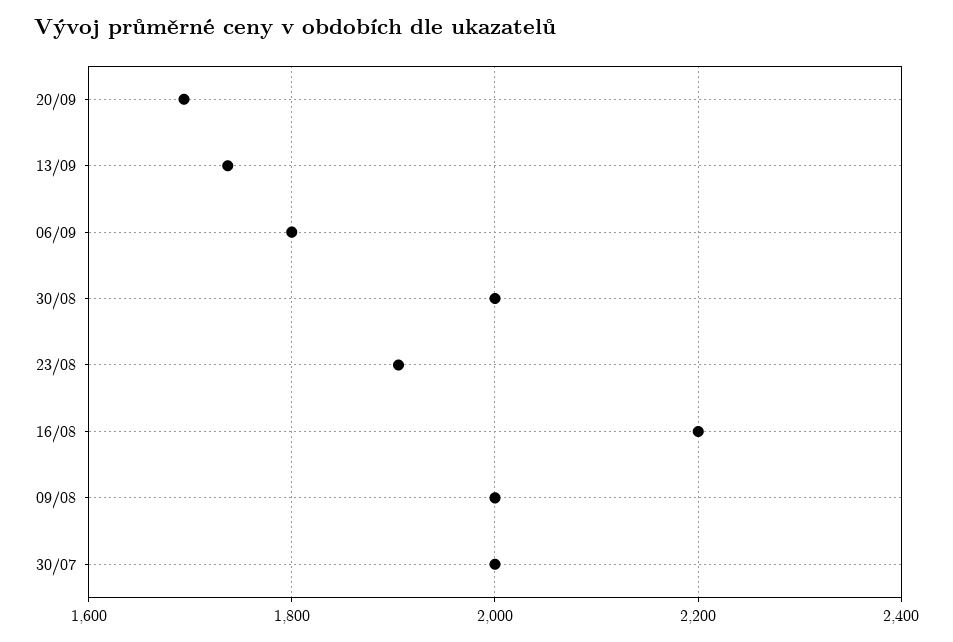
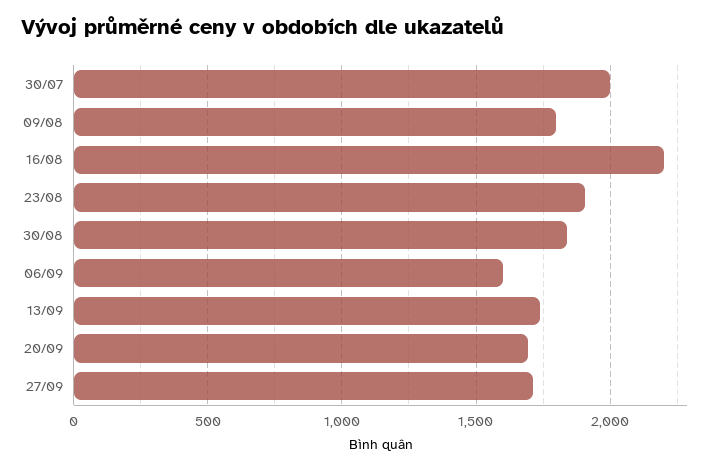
06/09: 1800 -> 1600
30/08: 2000 -> 1850
09/08: 2000 -> 1800
27/09: none -> 1700

